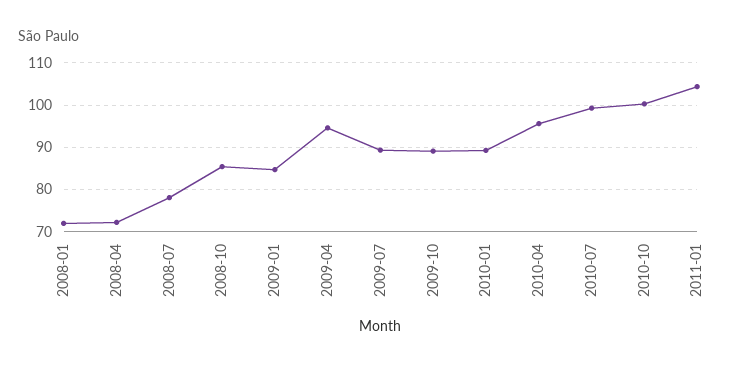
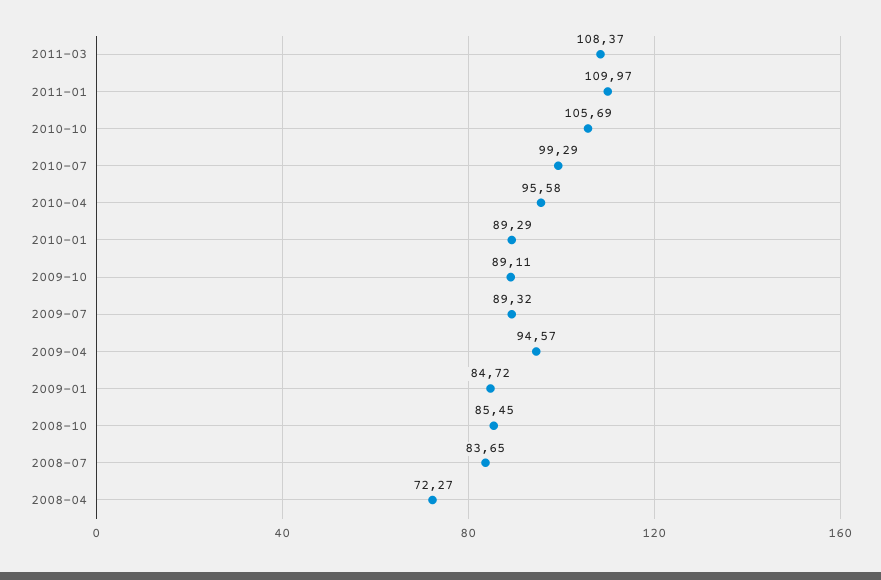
2008-01: 72 -> none
2008-07: 78 -> 83.65
2010-10: 100 -> 105.69
2011-01: 104 -> 109.97
2011-03: none -> 108.37

